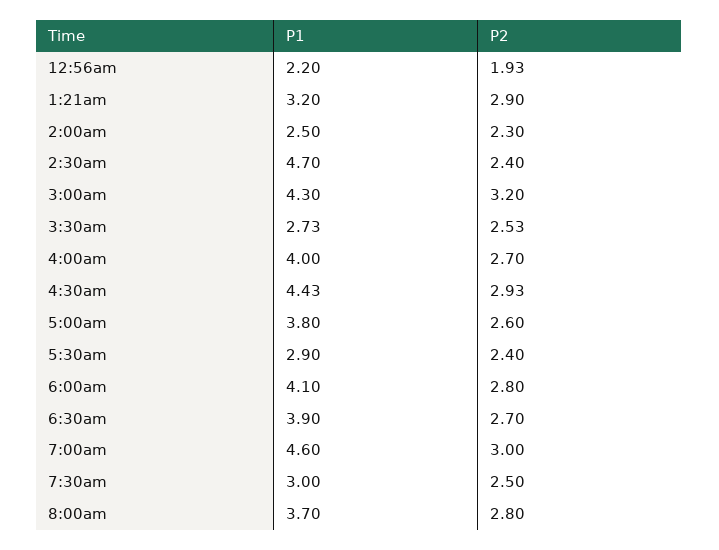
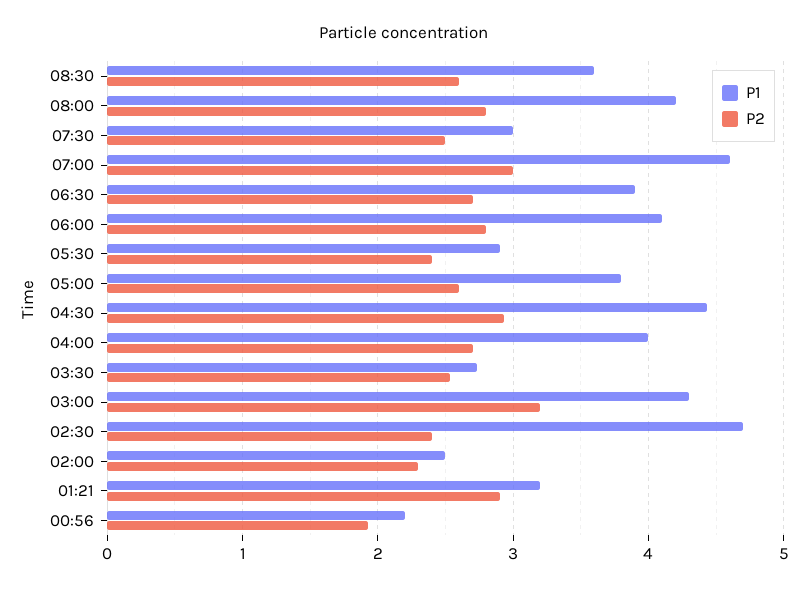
P1, 8:00am: 3.7 -> 4.2
P1, 08:30: none -> 3.6
P2, 08:30: none -> 2.6

